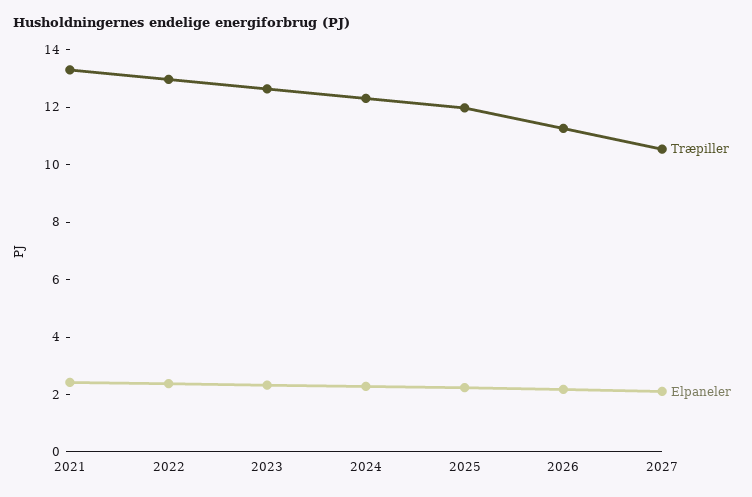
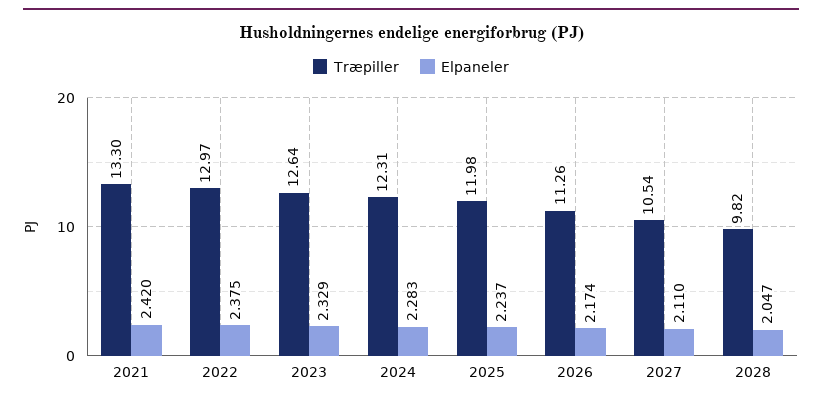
Træpiller, 2028: none -> 9.82
Elpaneler, 2028: none -> 2.047

